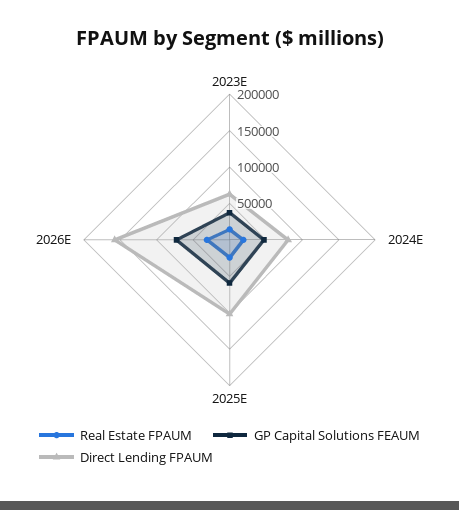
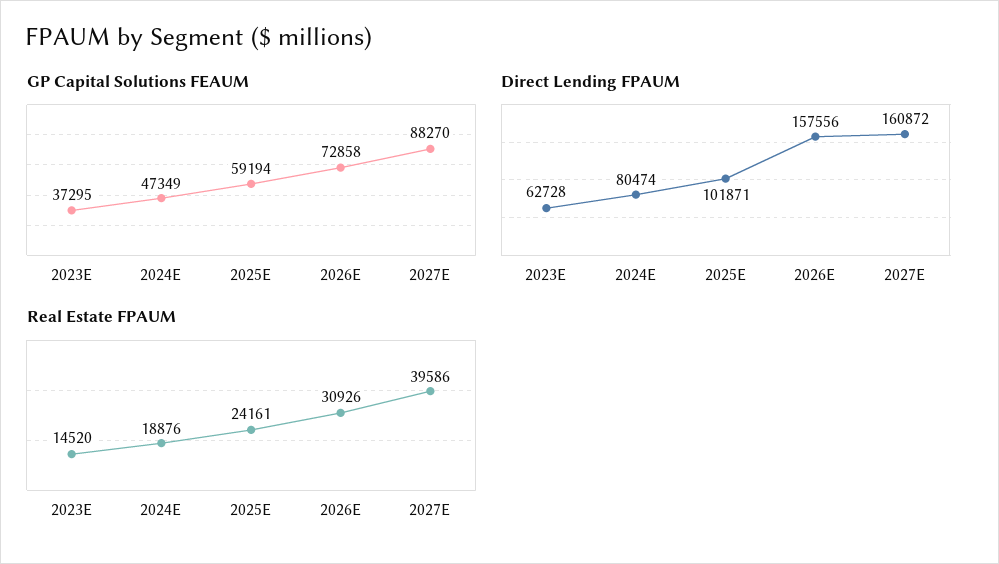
GP Capital Solutions FEAUM, 2027E: none -> 88270
Direct Lending FPAUM, 2027E: none -> 160872
Real Estate FPAUM, 2027E: none -> 39586

